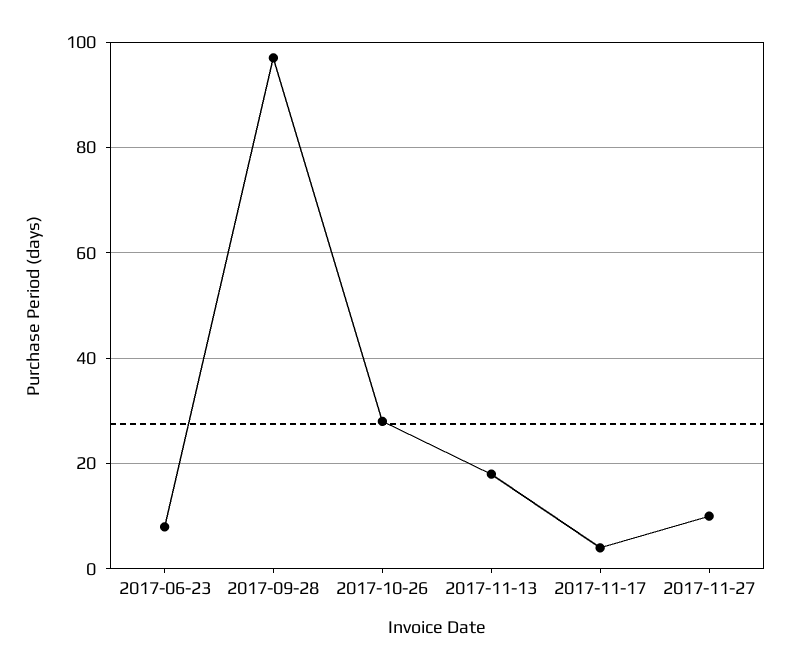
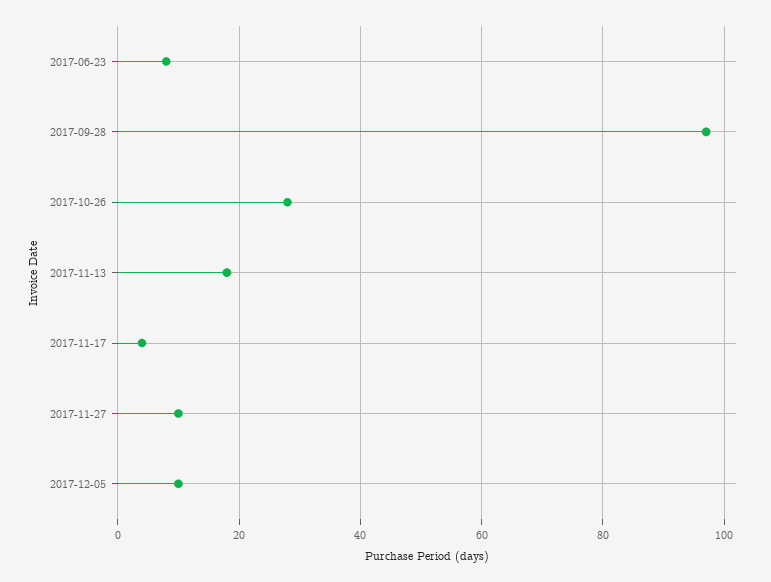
2017-12-05: none -> 10

